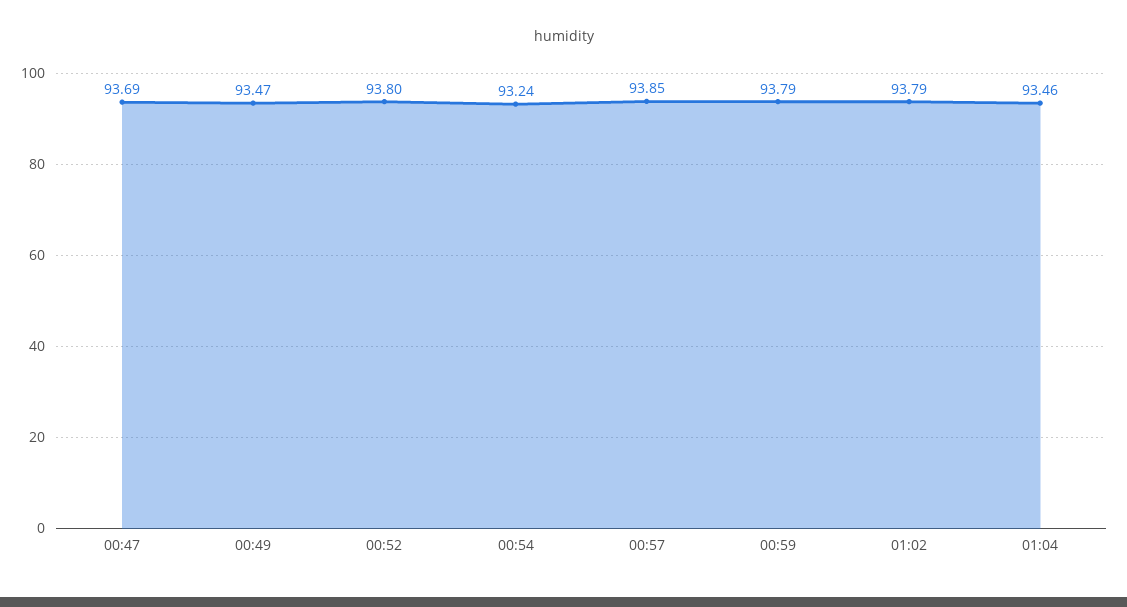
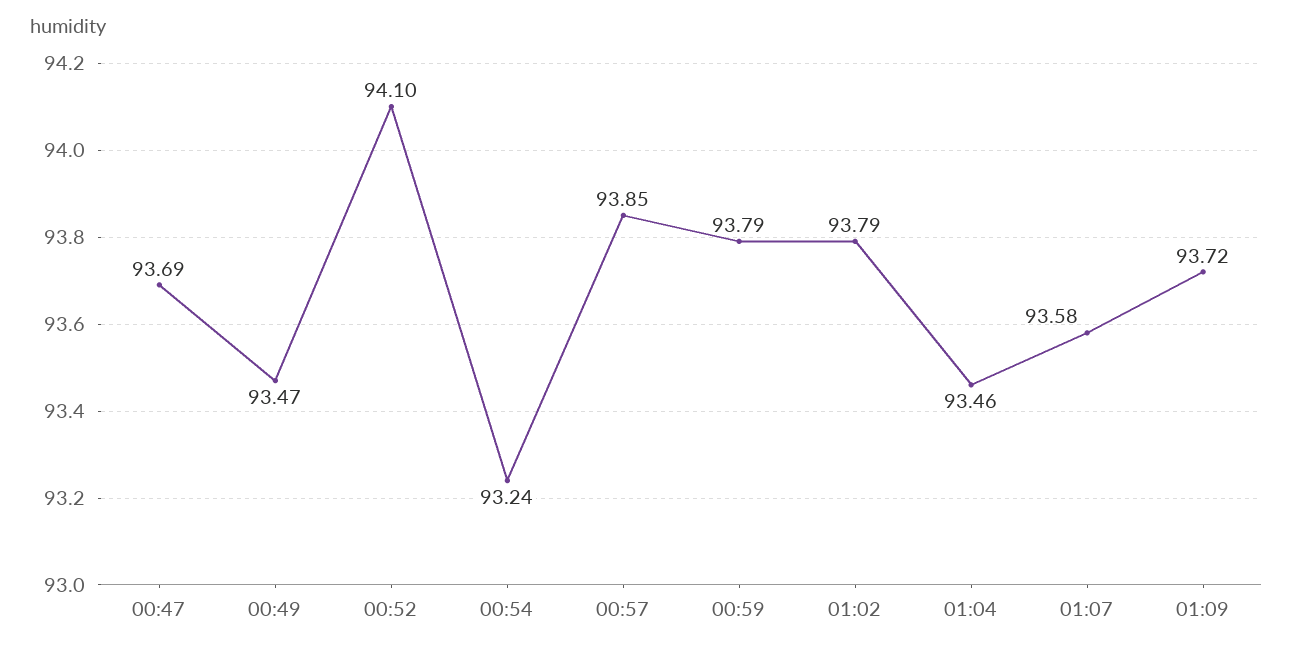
00:52: 93.8 -> 94.1
01:07: none -> 93.58
01:09: none -> 93.72

